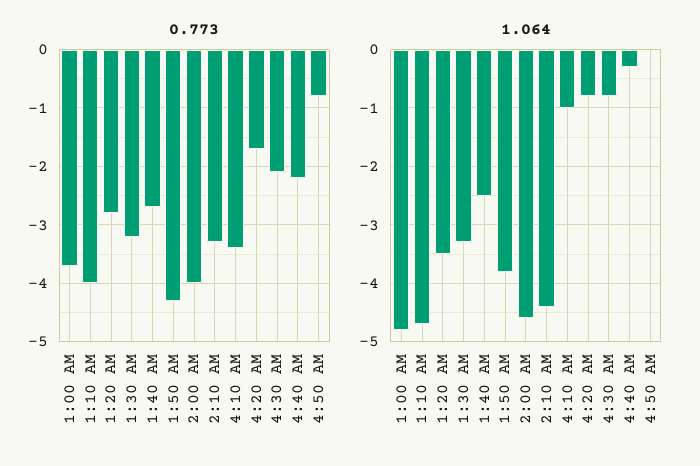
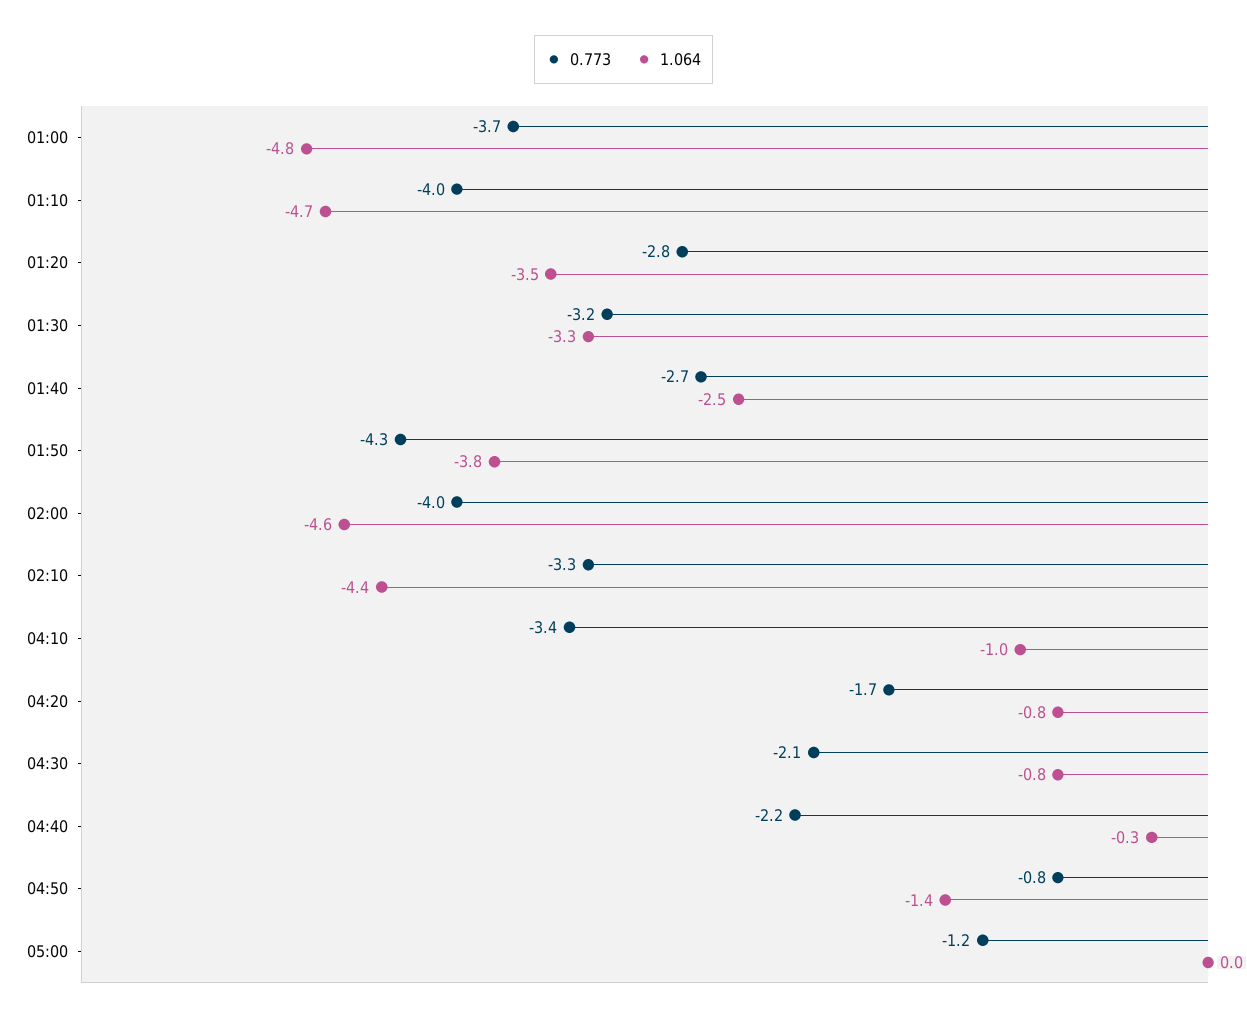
1.064, 4:50 AM: 0 -> -1.4
0.773, 05:00: none -> -1.2
1.064, 05:00: none -> 0

